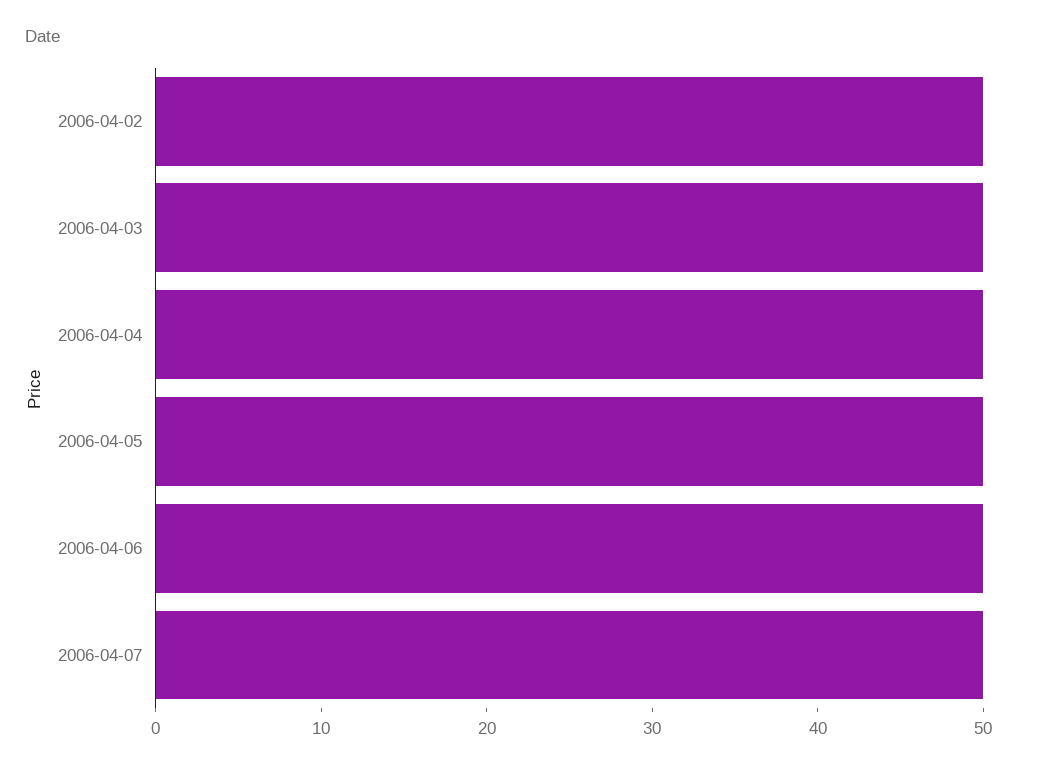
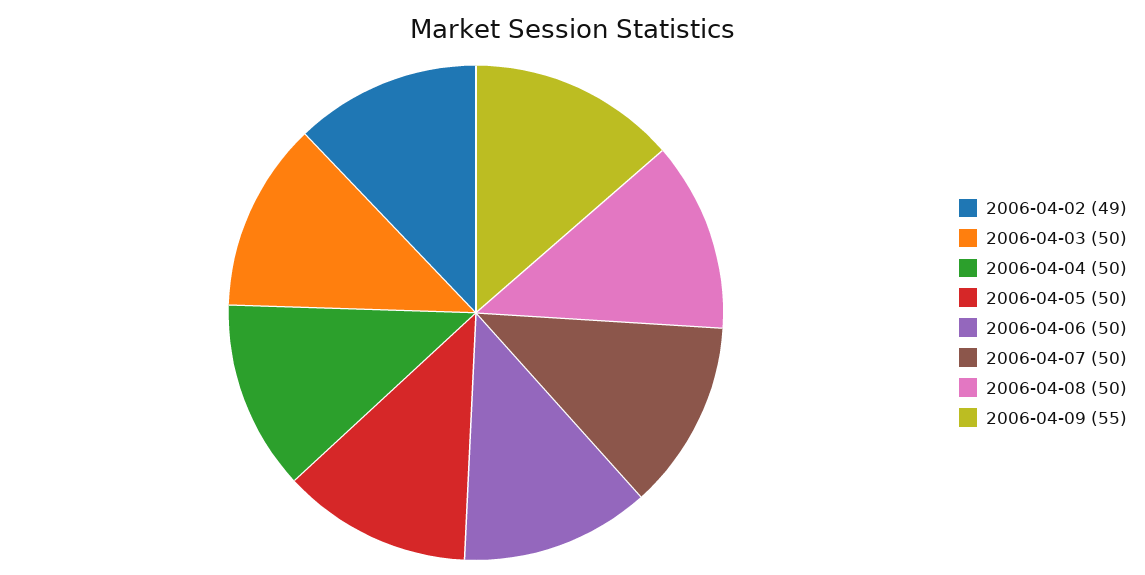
2006-04-02: 50 -> 49
2006-04-08: none -> 50
2006-04-09: none -> 55

